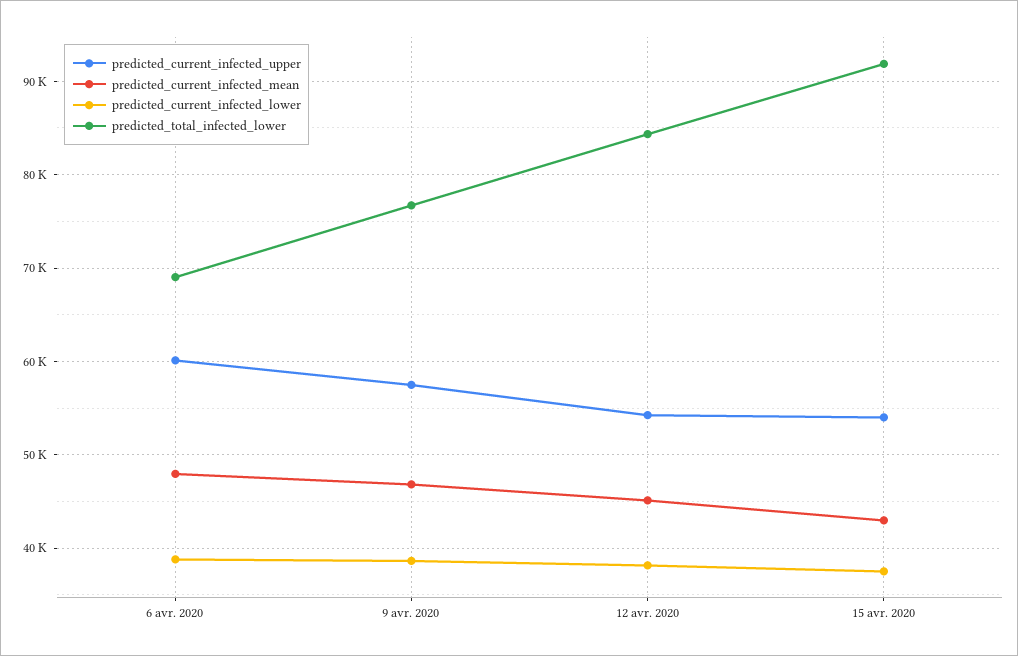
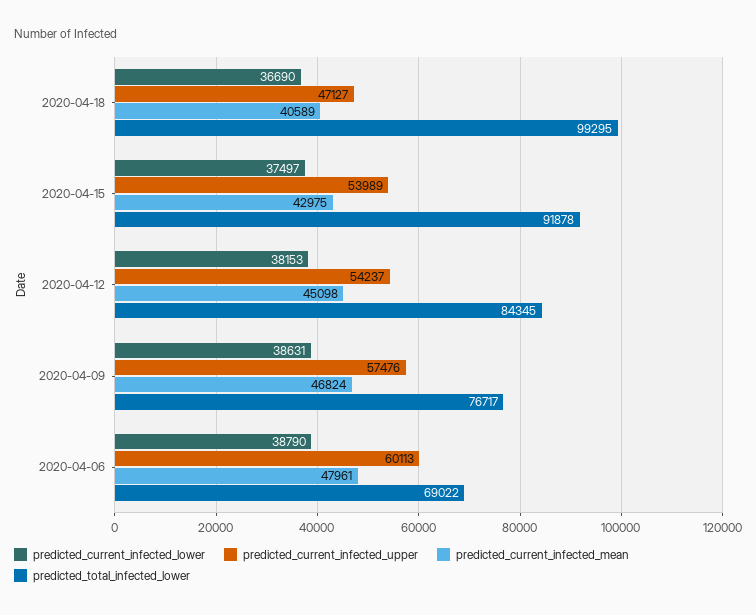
predicted_current_infected_lower, 2020-04-18: none -> 36690
predicted_current_infected_upper, 2020-04-18: none -> 47127
predicted_current_infected_mean, 2020-04-18: none -> 40589
predicted_total_infected_lower, 2020-04-18: none -> 99295

